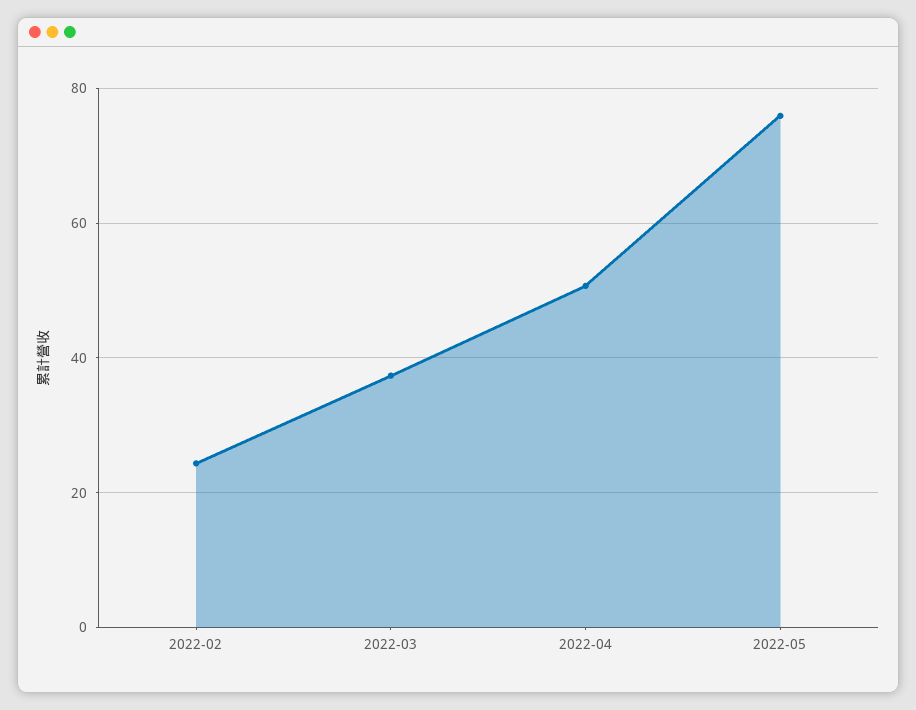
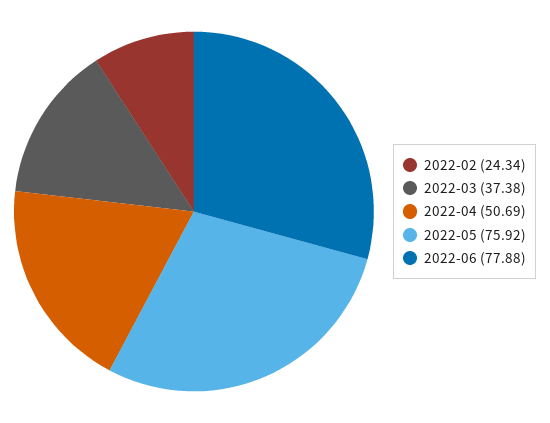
2022-06: none -> 77.88

